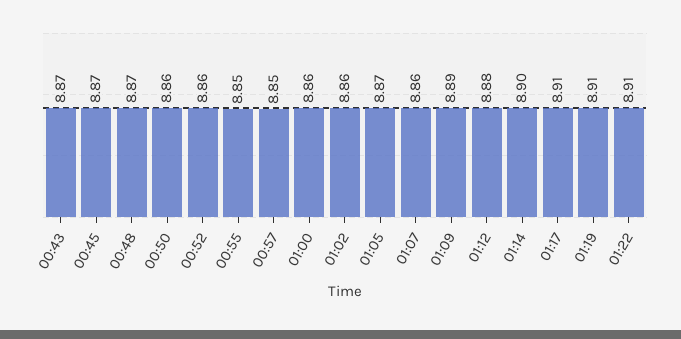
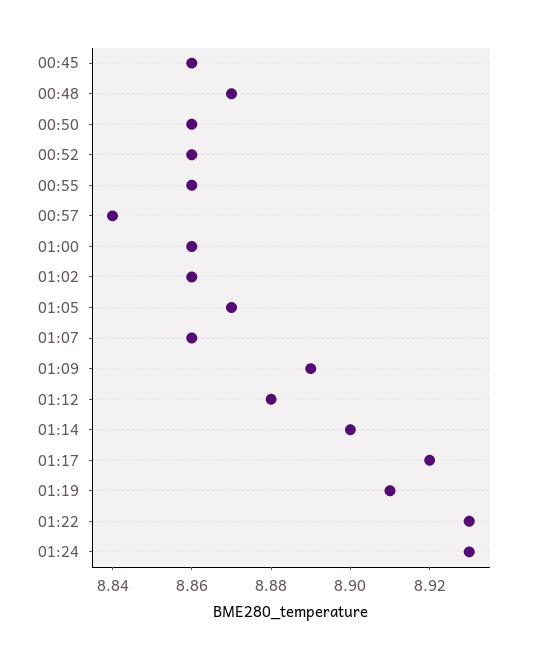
00:43: 8.87 -> none
00:45: 8.87 -> 8.86
00:55: 8.85 -> 8.86
00:57: 8.85 -> 8.84
01:17: 8.91 -> 8.92
01:22: 8.91 -> 8.93
01:24: none -> 8.93

